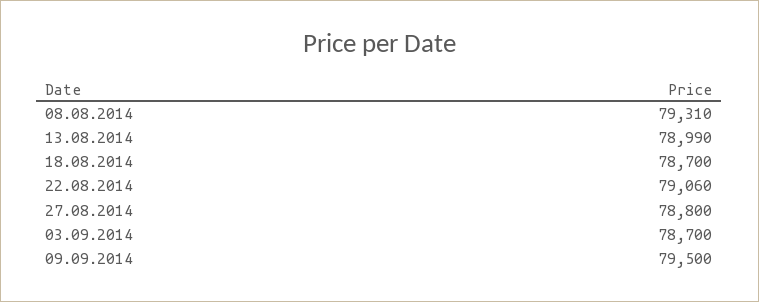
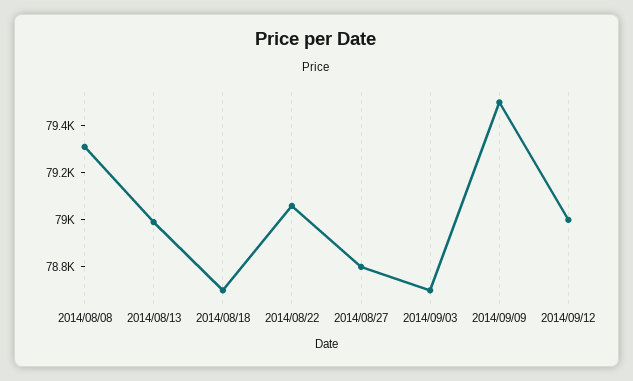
2014/09/12: none -> 79000

